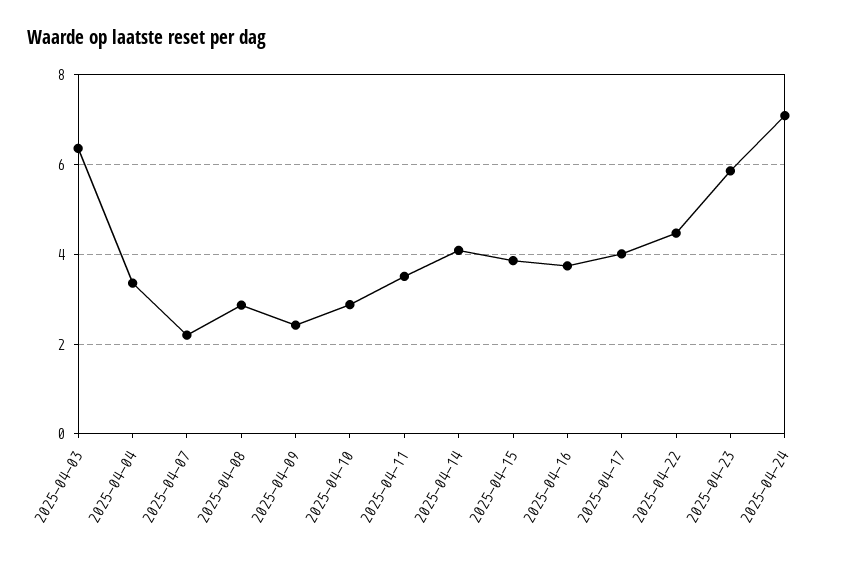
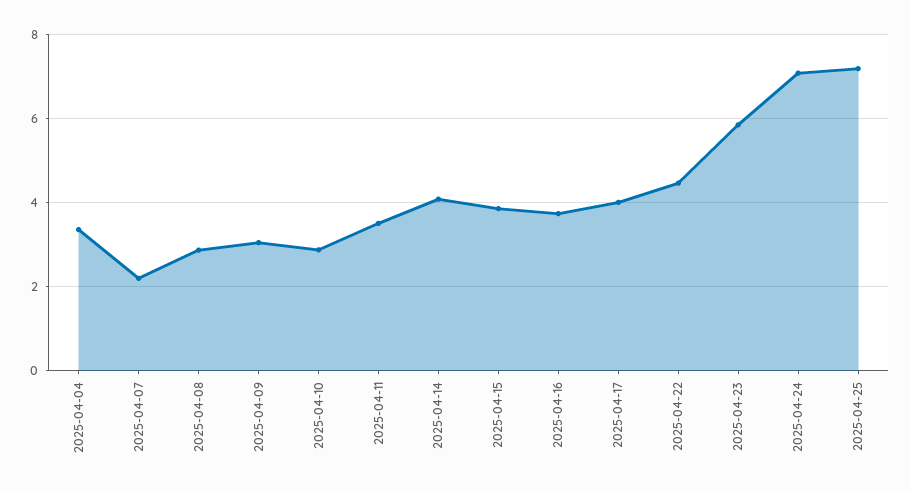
2025-04-03: 6.4 -> none
2025-04-09: 2.4 -> 3
2025-04-25: none -> 7.2

